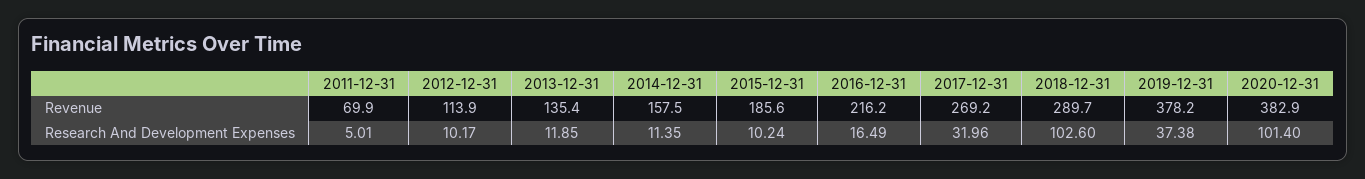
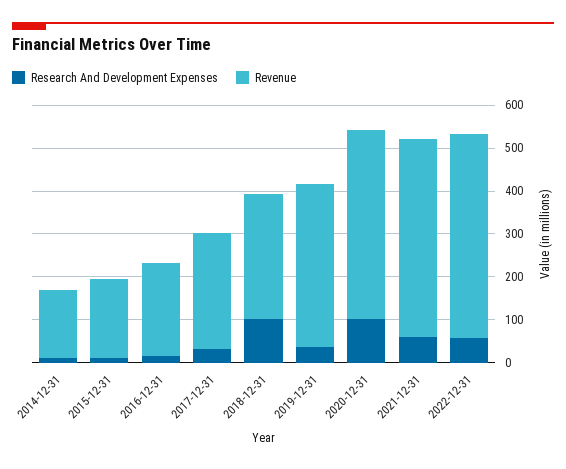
Revenue, 2011-12-31: 69.9 -> none
Revenue, 2012-12-31: 113.9 -> none
Revenue, 2013-12-31: 135.4 -> none
Revenue, 2020-12-31: 382.9 -> 440
Research And Development Expenses, 2011-12-31: 5.01 -> none
Research And Development Expenses, 2012-12-31: 10.17 -> none
Research And Development Expenses, 2013-12-31: 11.85 -> none
Research And Development Expenses, 2021-12-31: none -> 60
Revenue, 2021-12-31: none -> 460
Research And Development Expenses, 2022-12-31: none -> 60
Revenue, 2022-12-31: none -> 480

